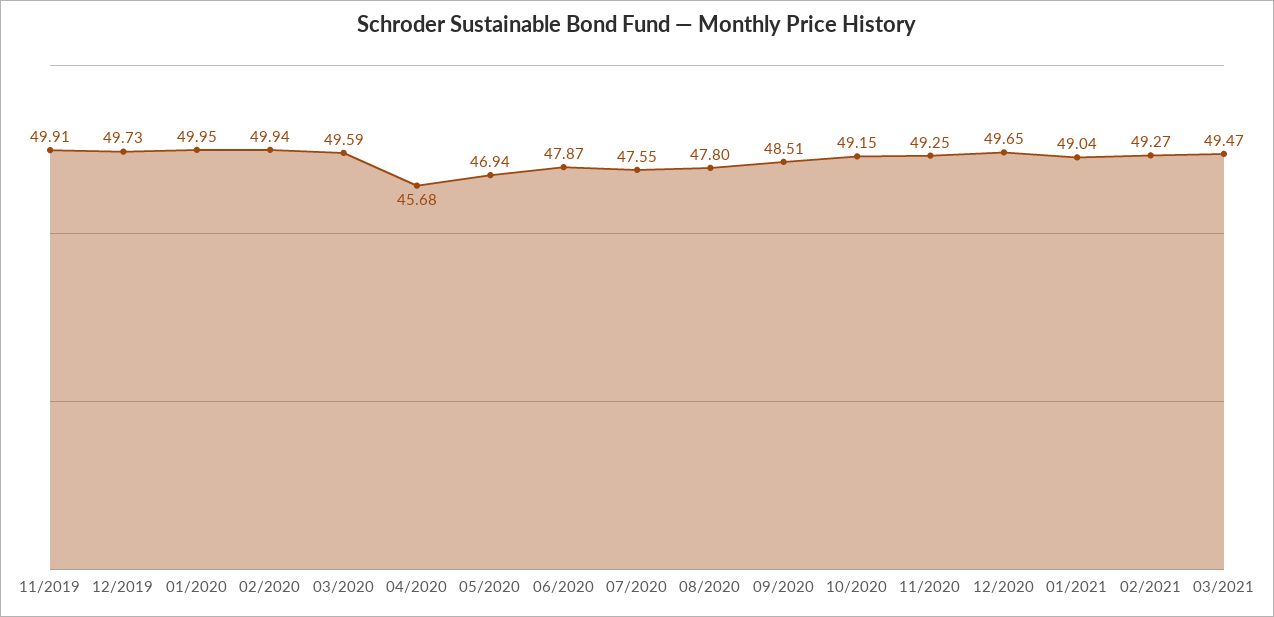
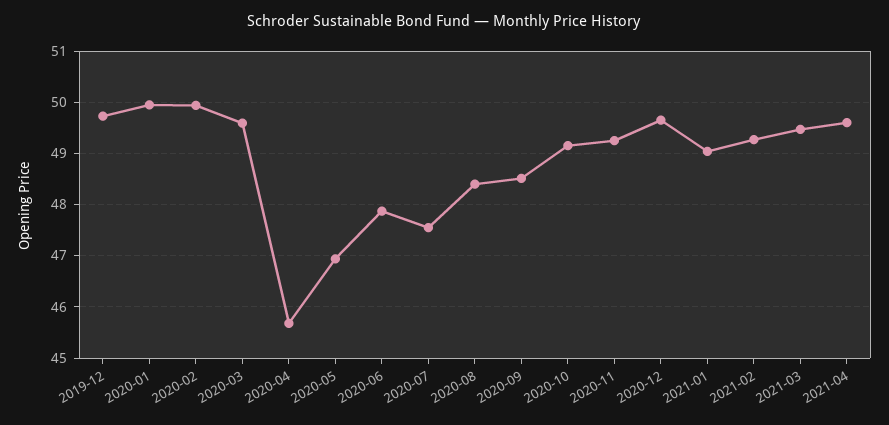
11/2019: 49.91 -> none
08/2020: 47.8 -> 48.4
2021-04: none -> 49.6

